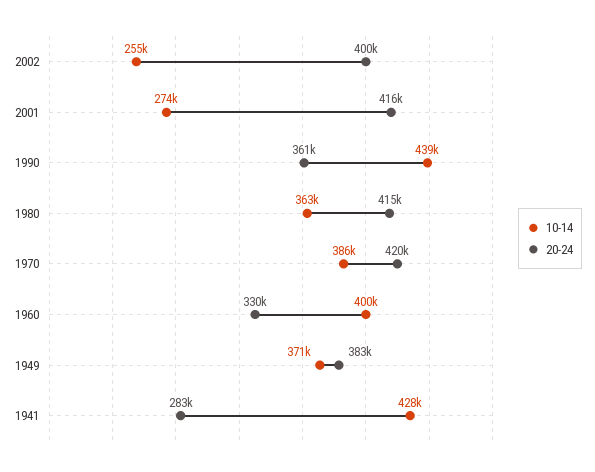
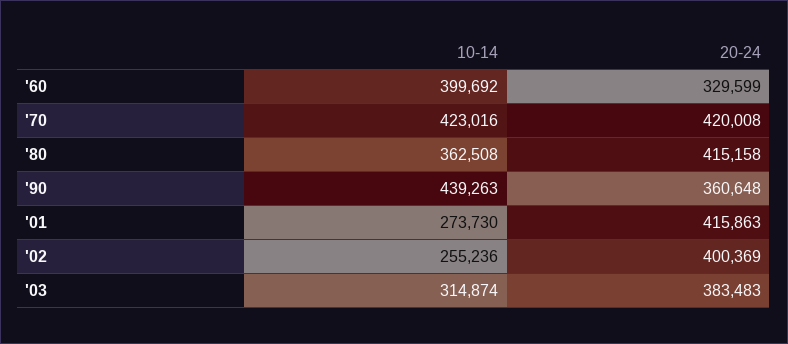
10-14, 1970: 386000 -> 423016
10-14, 1949: 371000 -> none
20-24, 1949: 383000 -> none
10-14, 1941: 428000 -> none
20-24, 1941: 283000 -> none
10-14, '03: none -> 314874
20-24, '03: none -> 383483

